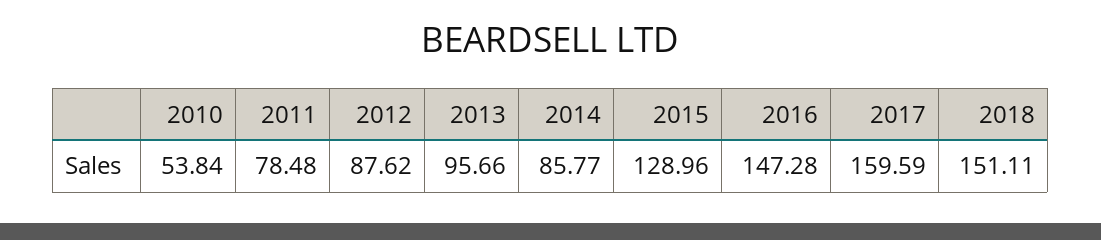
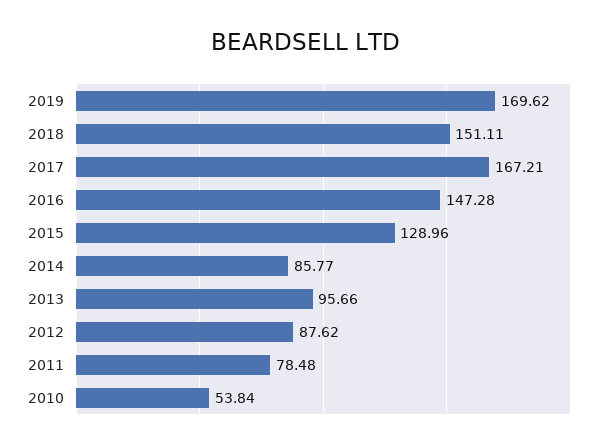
2017: 159.59 -> 167.21
2019: none -> 169.62

